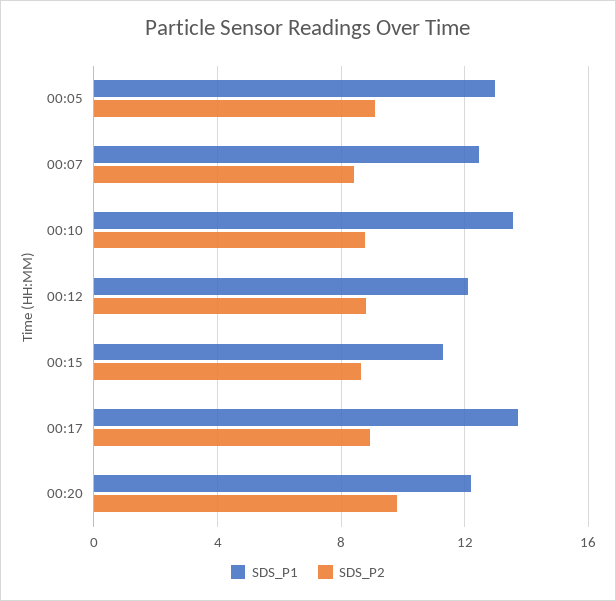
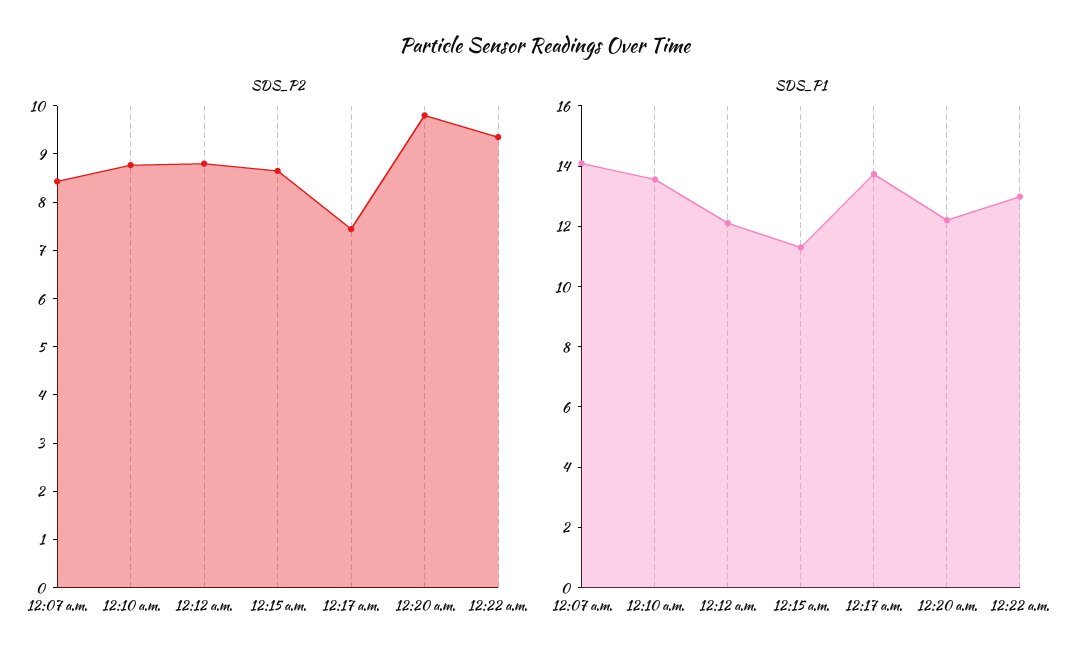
SDS_P1, 00:05: 13 -> none
SDS_P2, 00:05: 9 -> none
SDS_P1, 00:07: 12.5 -> 14
SDS_P2, 00:17: 9 -> 7.4
SDS_P2, 12:22 a.m.: none -> 9.4
SDS_P1, 12:22 a.m.: none -> 13

